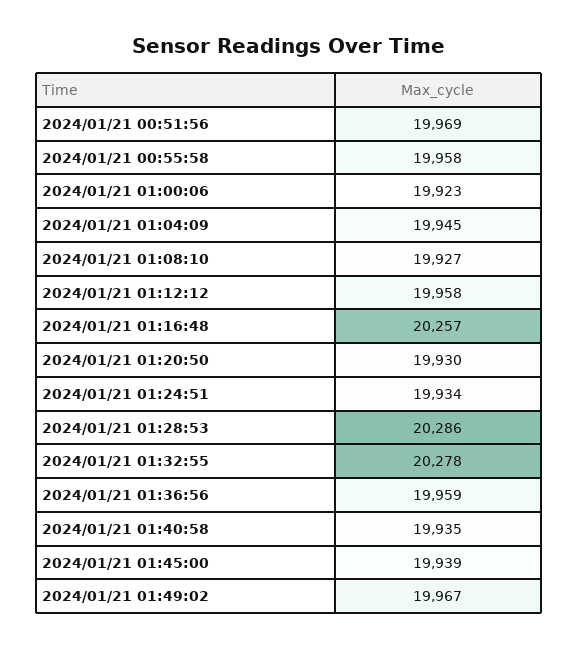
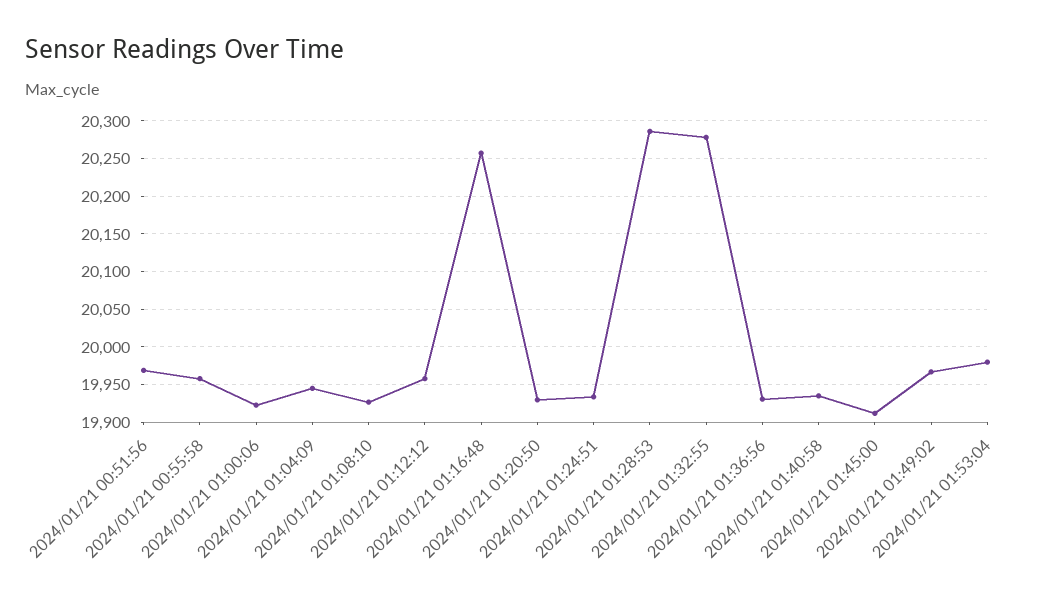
2024/01/21 01:36:56: 19959 -> 19930
2024/01/21 01:45:00: 19939 -> 19910
2024/01/21 01:53:04: none -> 19980

